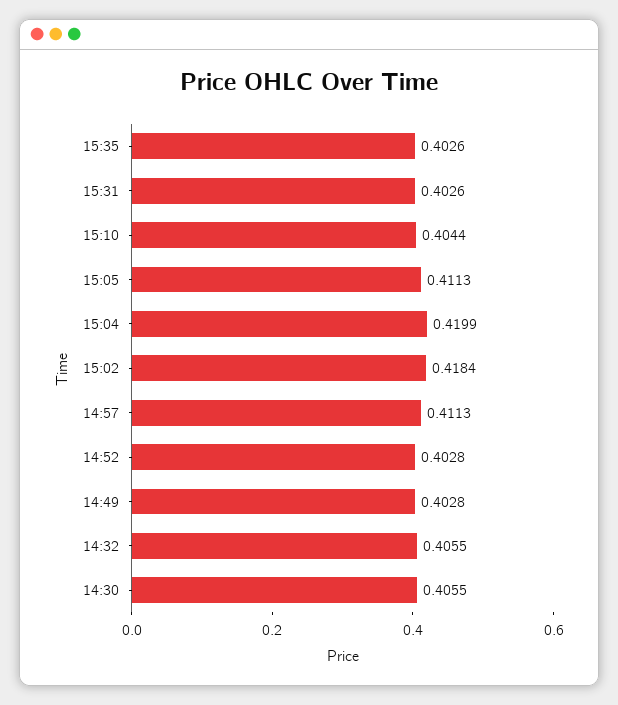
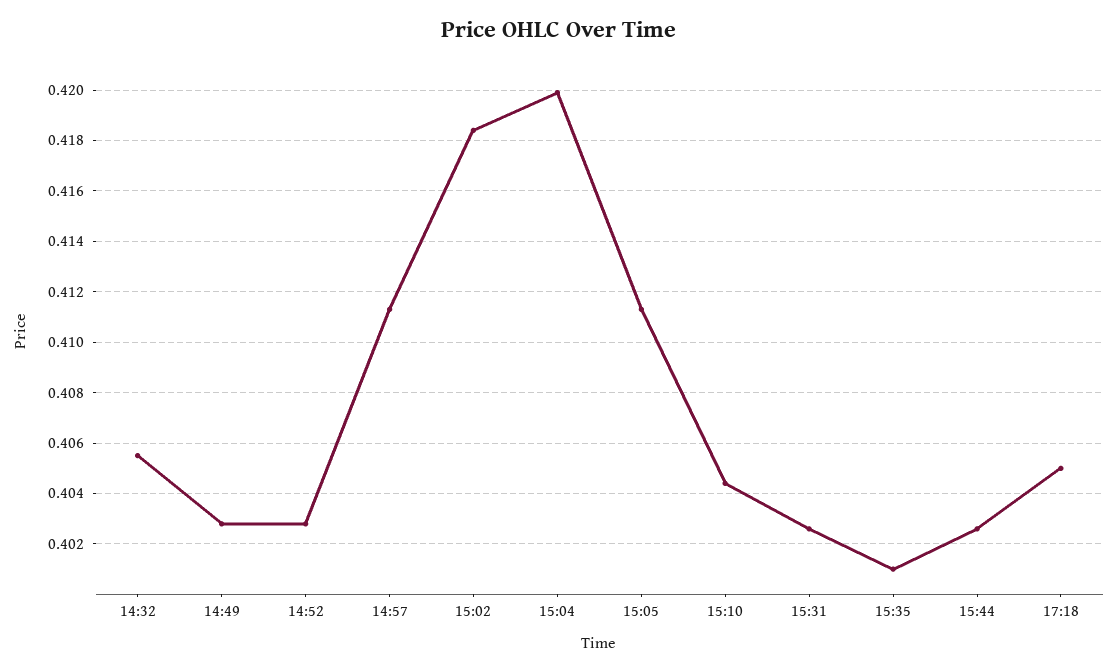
15:35: 0.4026 -> 0.401
14:30: 0.4055 -> none
15:44: none -> 0.4025
17:18: none -> 0.405

